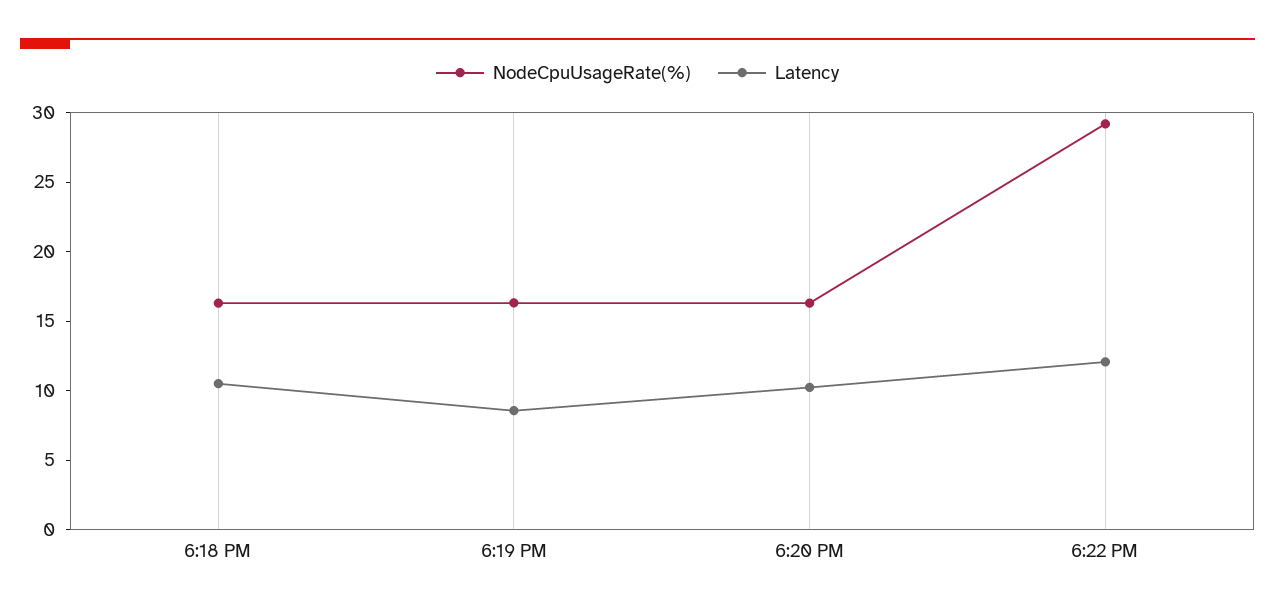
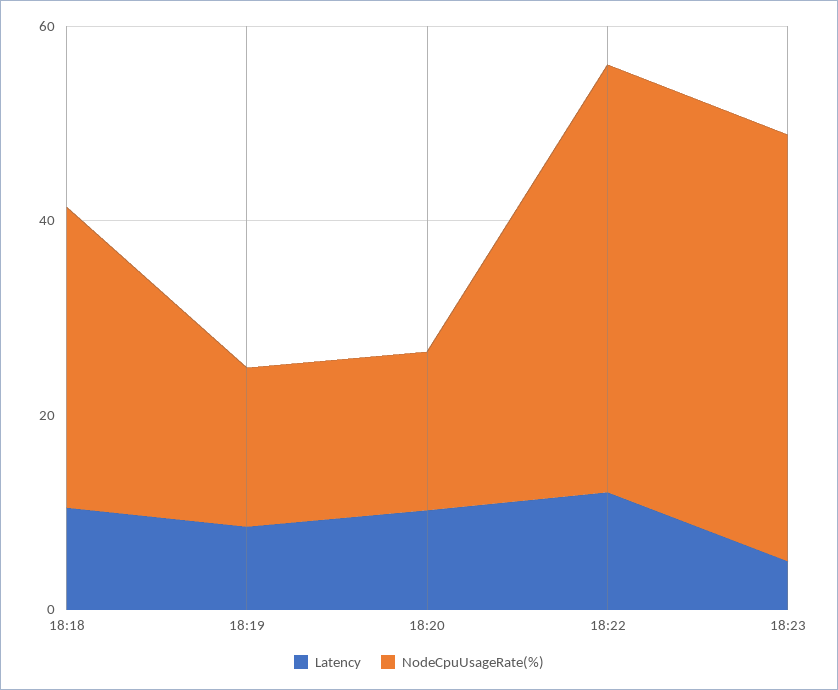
NodeCpuUsageRate(%), 6:18 PM: 16 -> 30
NodeCpuUsageRate(%), 6:22 PM: 29 -> 45
Latency, 18:23: none -> 5
NodeCpuUsageRate(%), 18:23: none -> 45

